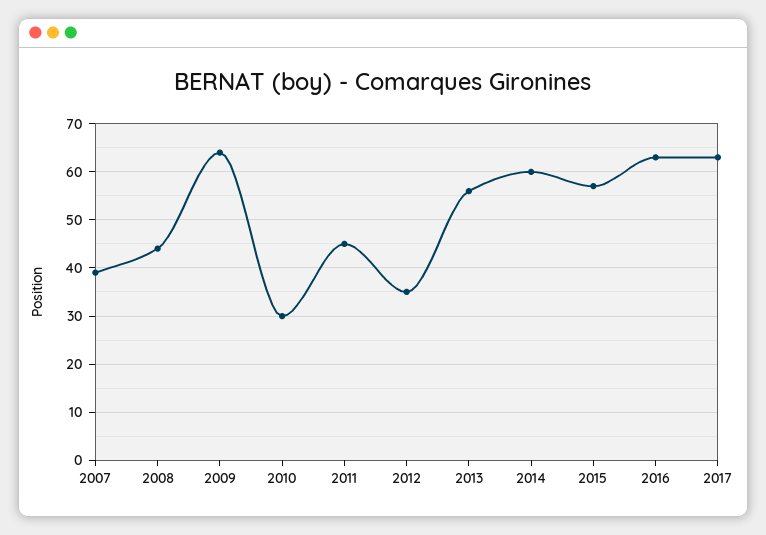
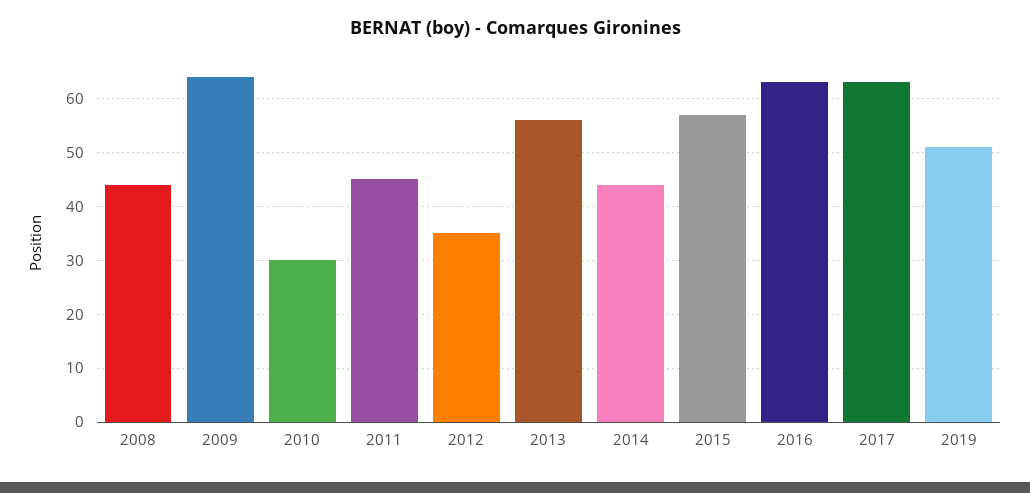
2007: 40 -> none
2014: 60 -> 45
2019: none -> 50

